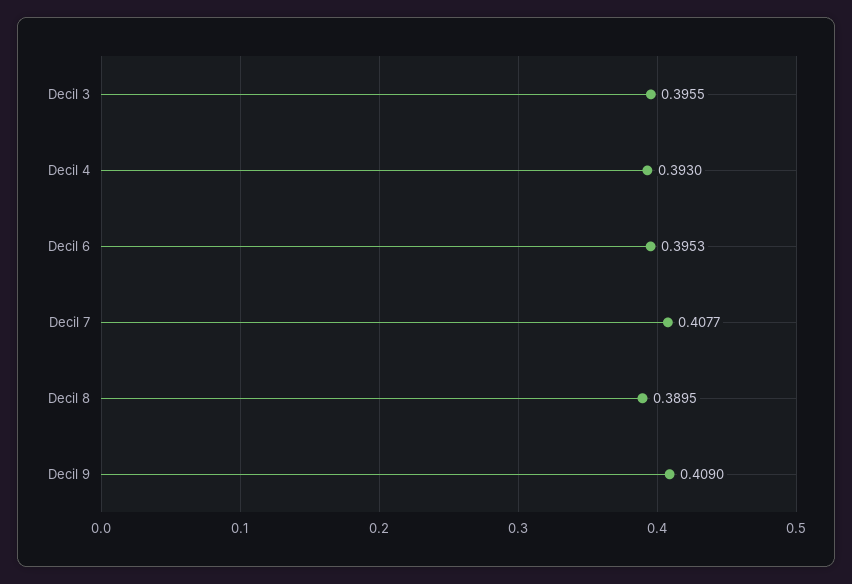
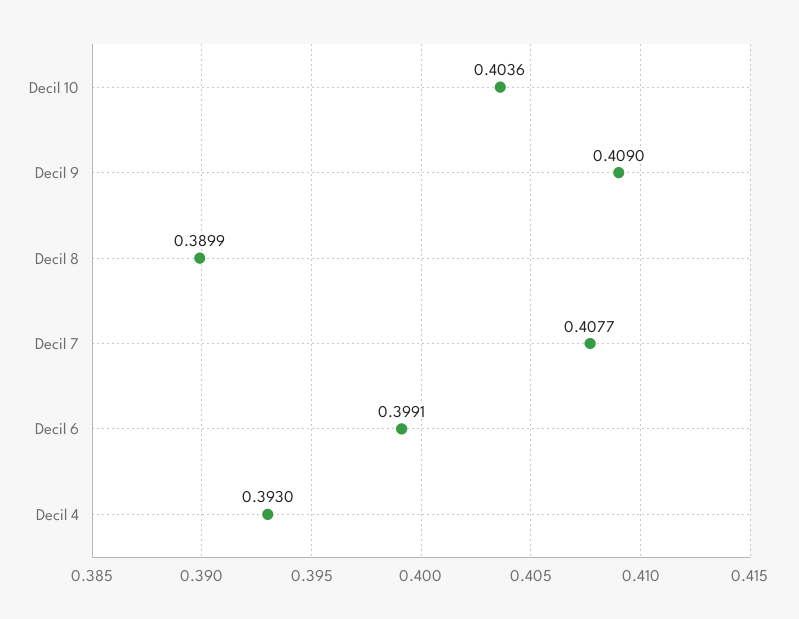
Decil 3: 0.3955 -> none
Decil 6: 0.3953 -> 0.3991
Decil 8: 0.3895 -> 0.3899
Decil 10: none -> 0.4036

